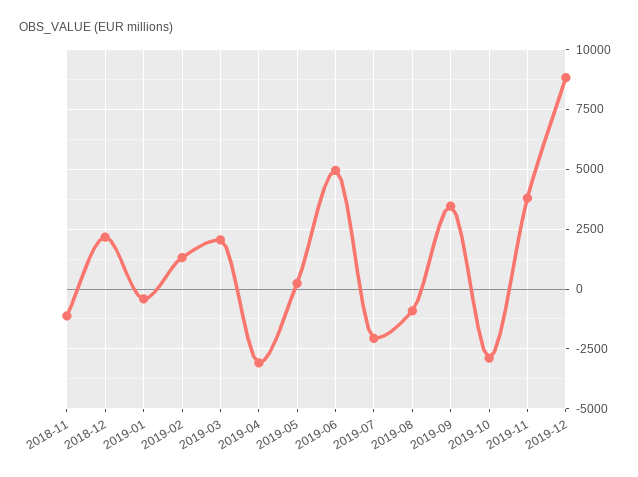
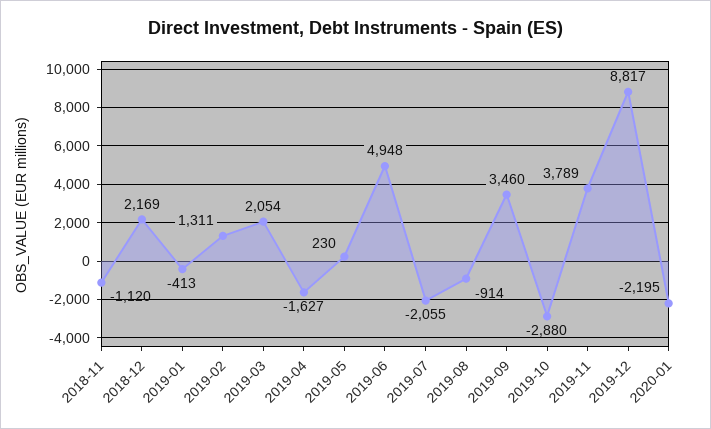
2019-04: -3000 -> -1627
2020-01: none -> -2195

